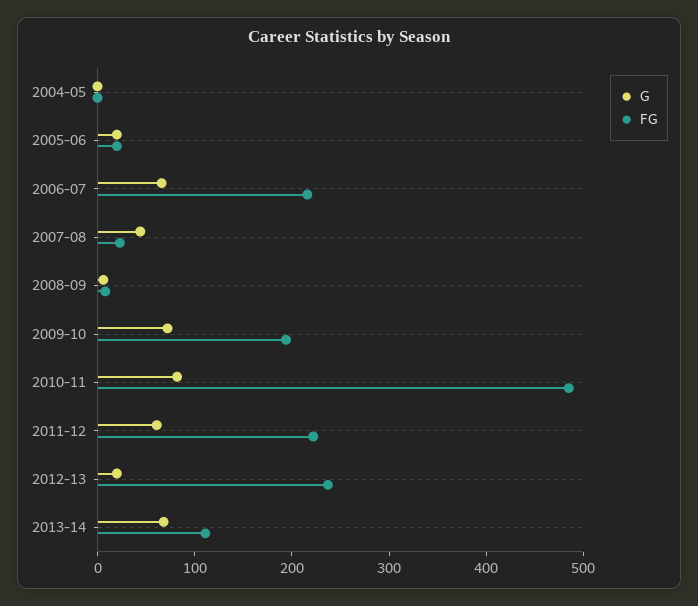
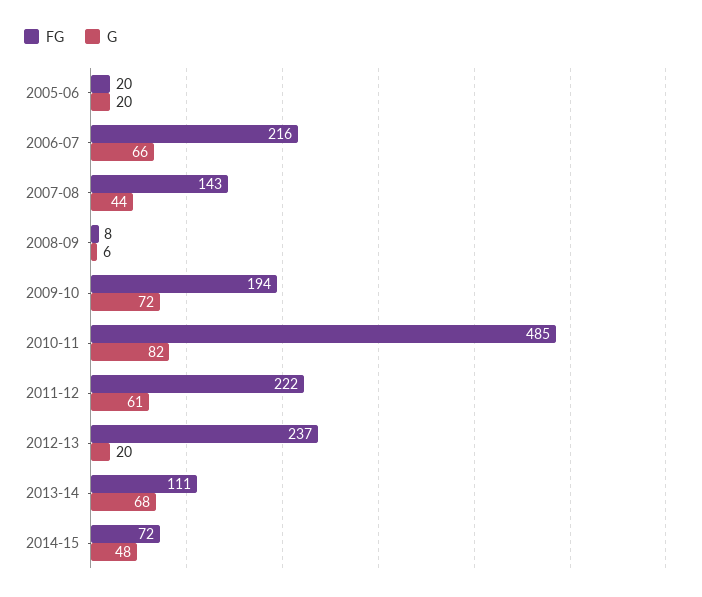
G, 2004-05: 0 -> none
FG, 2004-05: 0 -> none
FG, 2007-08: 20 -> 143
FG, 2014-15: none -> 72
G, 2014-15: none -> 48

